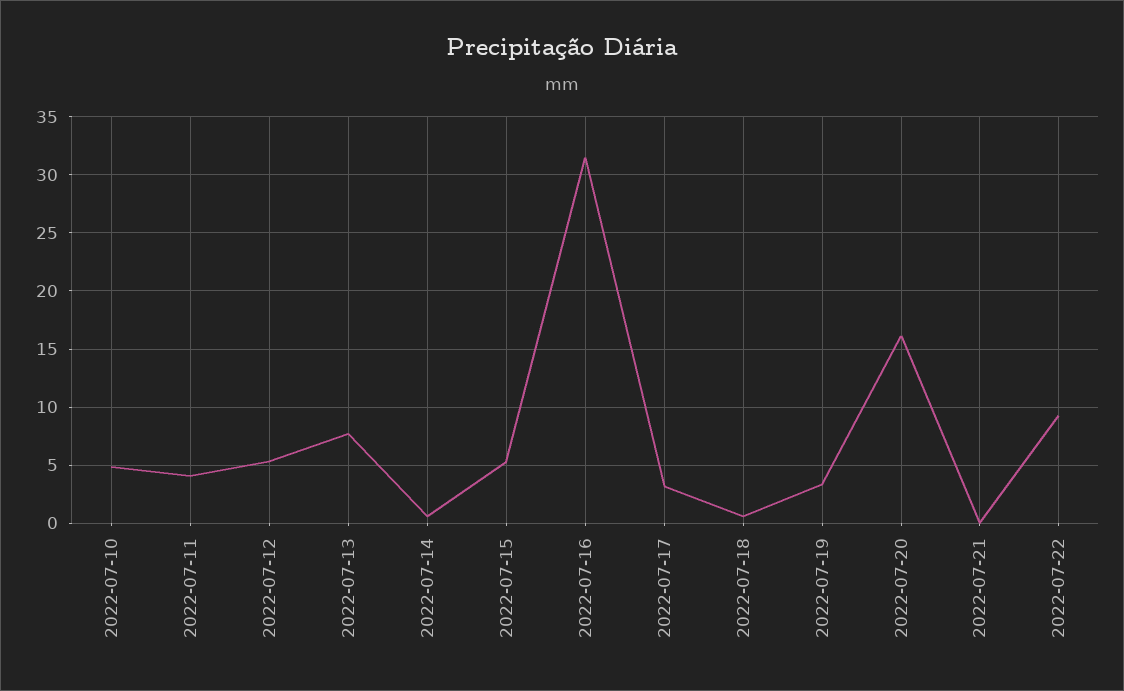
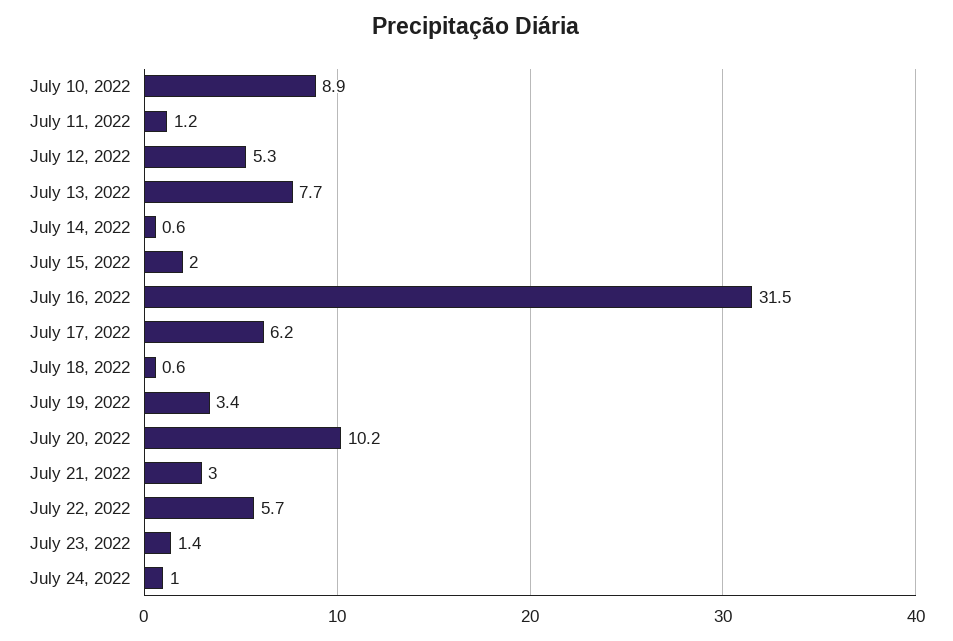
2022-07-10: 5 -> 8.9
2022-07-11: 4 -> 1.2
2022-07-15: 5 -> 2
2022-07-17: 3 -> 6.2
2022-07-20: 16 -> 10.2
2022-07-21: 0 -> 3
2022-07-22: 9 -> 5.7
July 23, 2022: none -> 1.4
July 24, 2022: none -> 1

